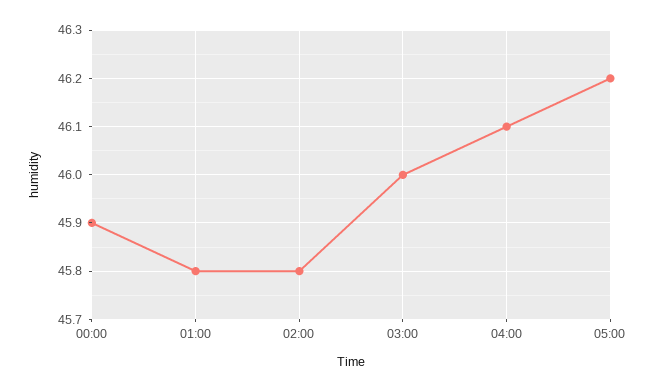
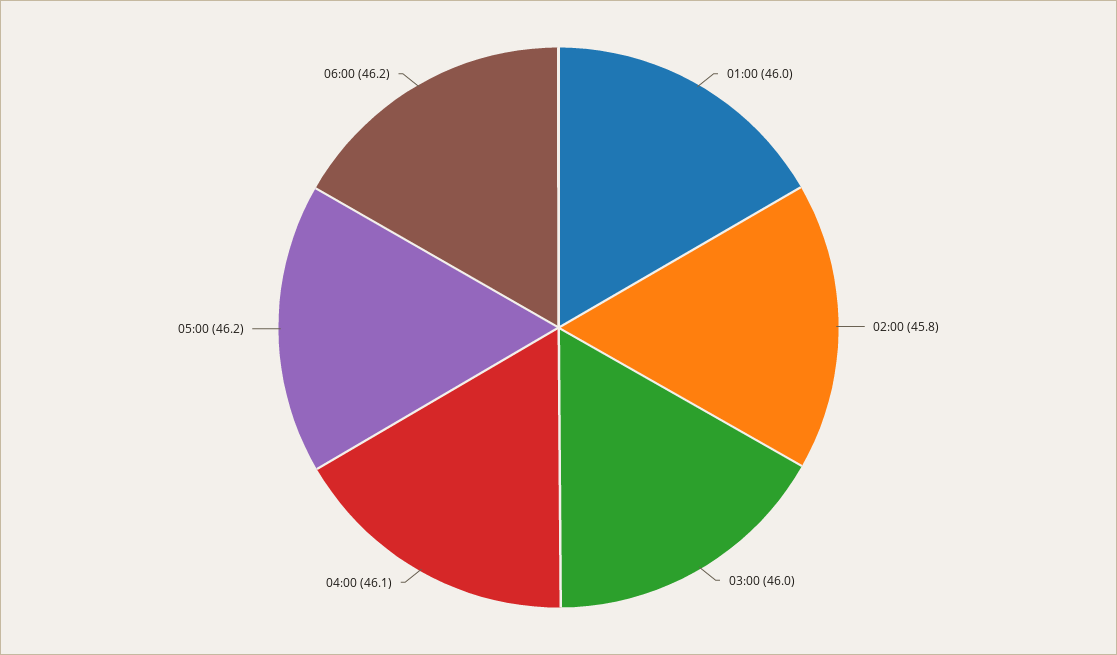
00:00: 45.9 -> none
01:00: 45.8 -> 46
06:00: none -> 46.2

